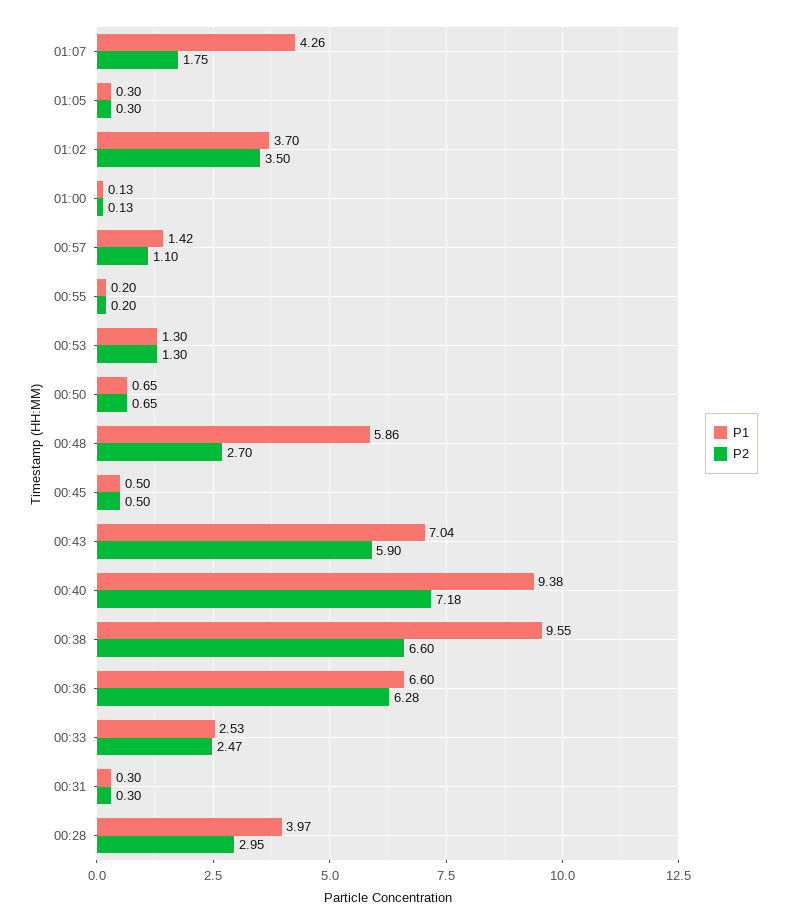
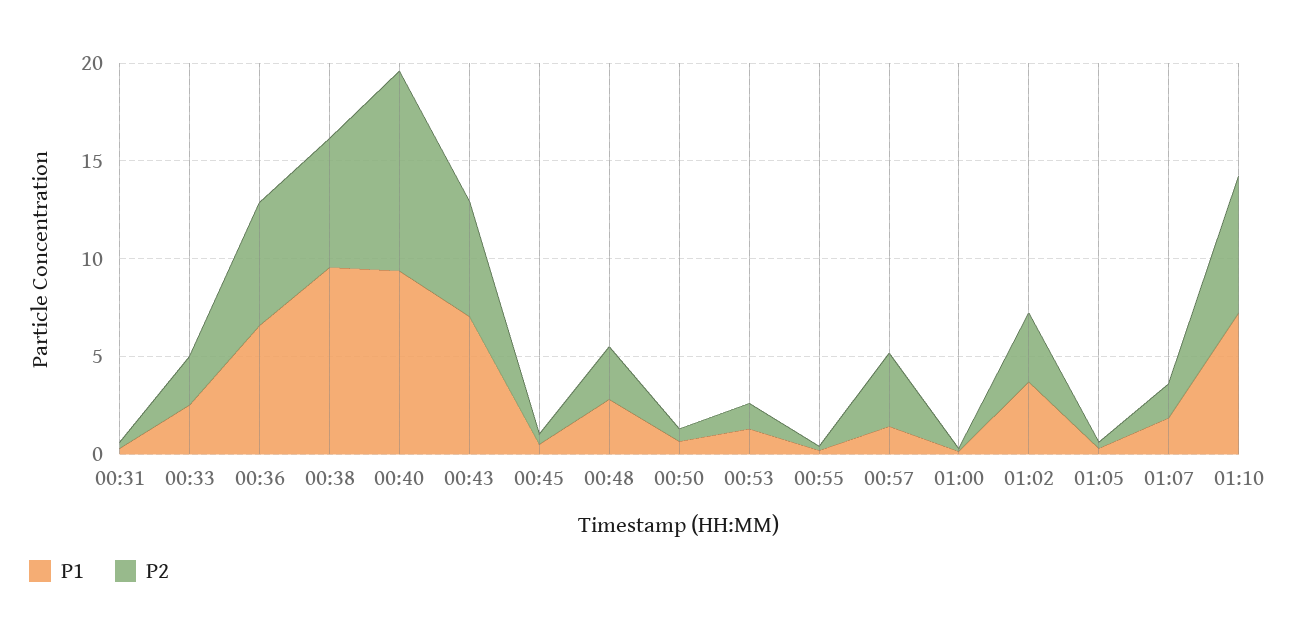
P1, 01:07: 4.26 -> 2
P2, 00:57: 1.1 -> 4
P1, 00:48: 5.86 -> 3
P2, 00:40: 7.18 -> 10
P1, 00:28: 3.97 -> none
P2, 00:28: 2.95 -> none
P1, 01:10: none -> 7
P2, 01:10: none -> 7

